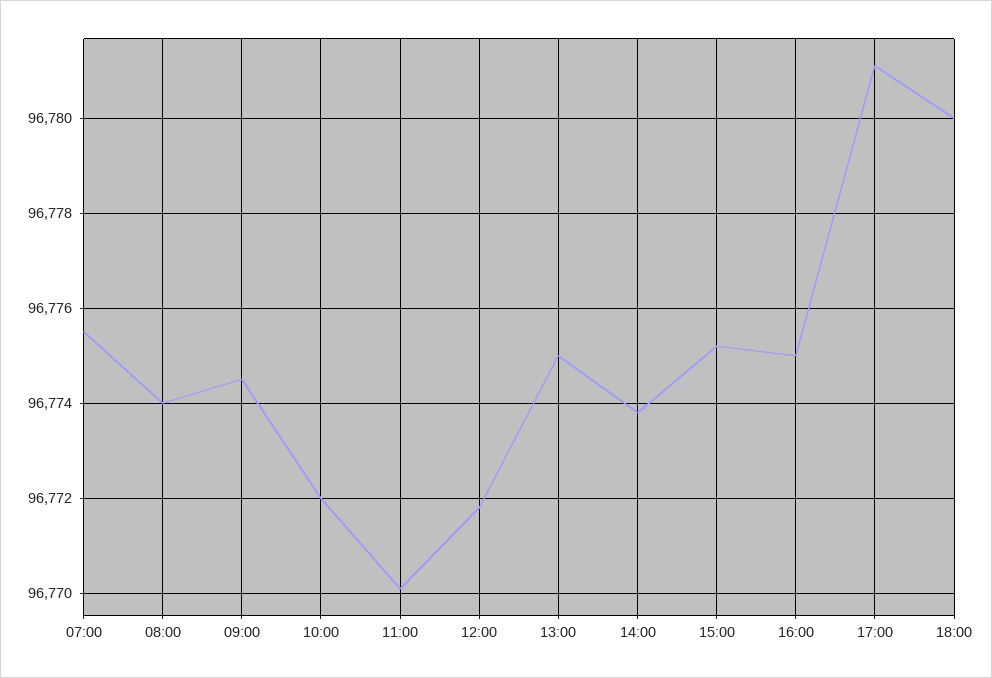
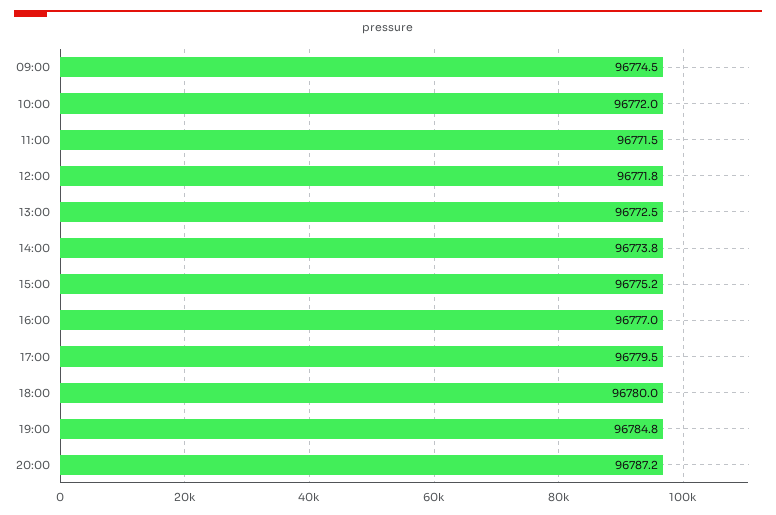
07:00: 96775.5 -> none
08:00: 96774 -> none
11:00: 96770 -> 96771.5
13:00: 96775 -> 96772.5
16:00: 96775 -> 96777
17:00: 96781 -> 96779.5
19:00: none -> 96784.8
20:00: none -> 96787.2

